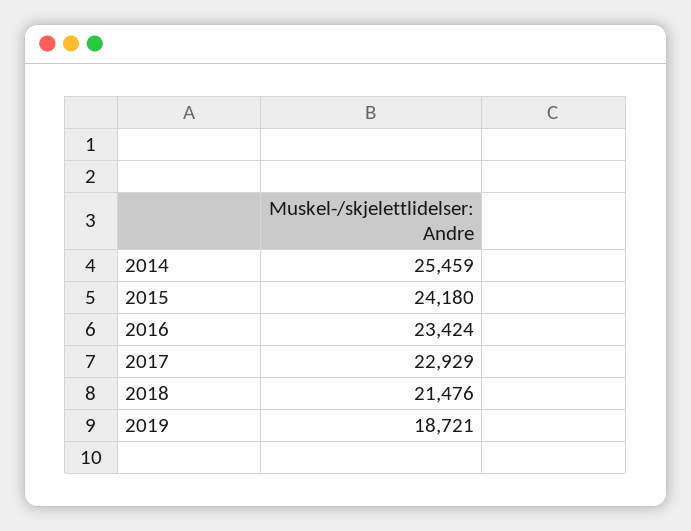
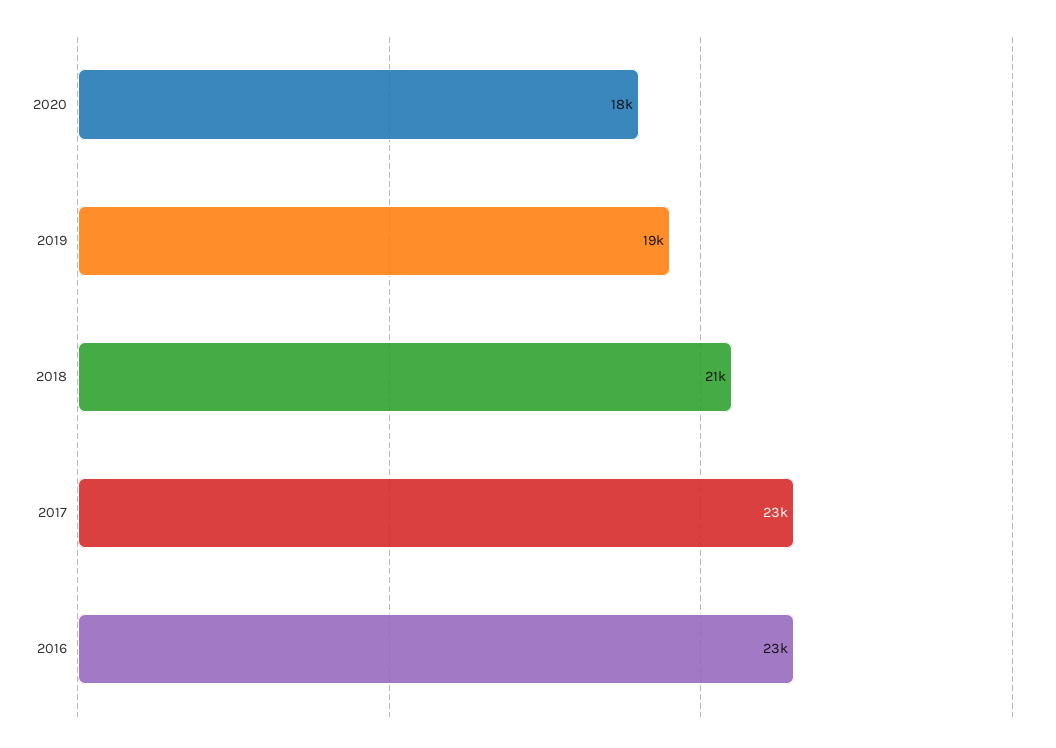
2014: 25459 -> none
2015: 24180 -> none
2020: none -> 18000

